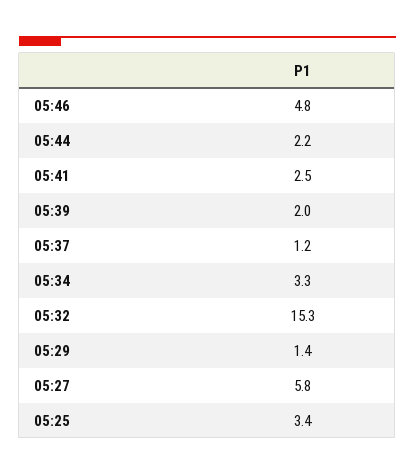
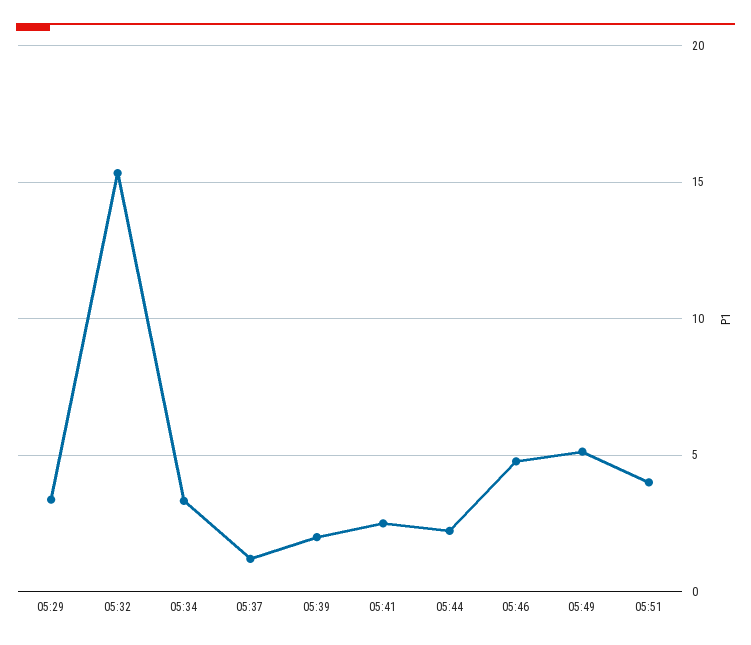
05:29: 1.4 -> 3.5
05:27: 5.8 -> none
05:25: 3.4 -> none
05:49: none -> 5
05:51: none -> 4

